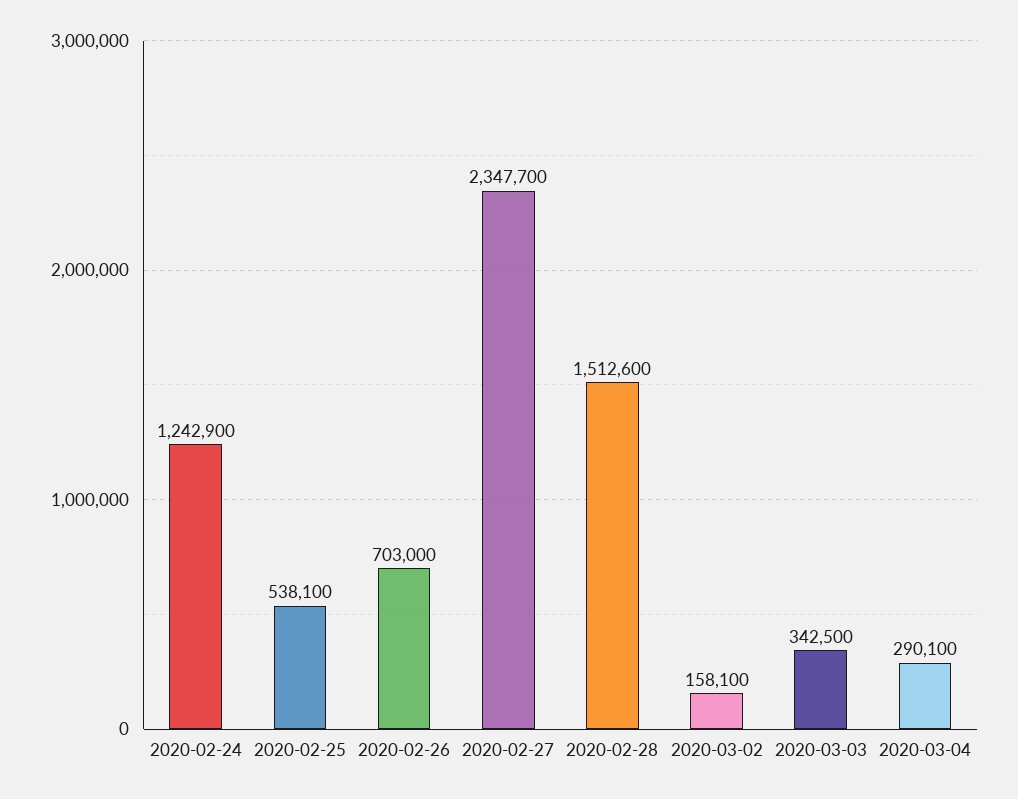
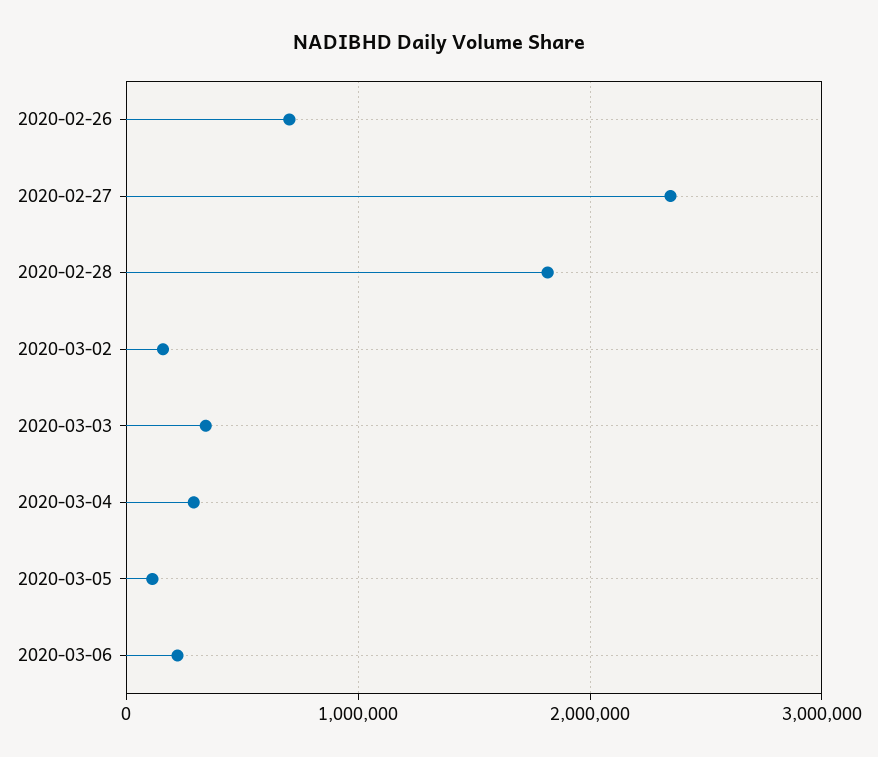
2020-02-24: 1242900 -> none
2020-02-25: 538100 -> none
2020-02-28: 1512600 -> 1800000
2020-03-05: none -> 100000
2020-03-06: none -> 200000

